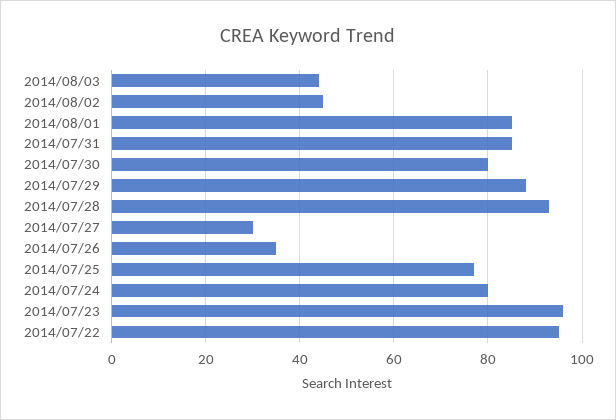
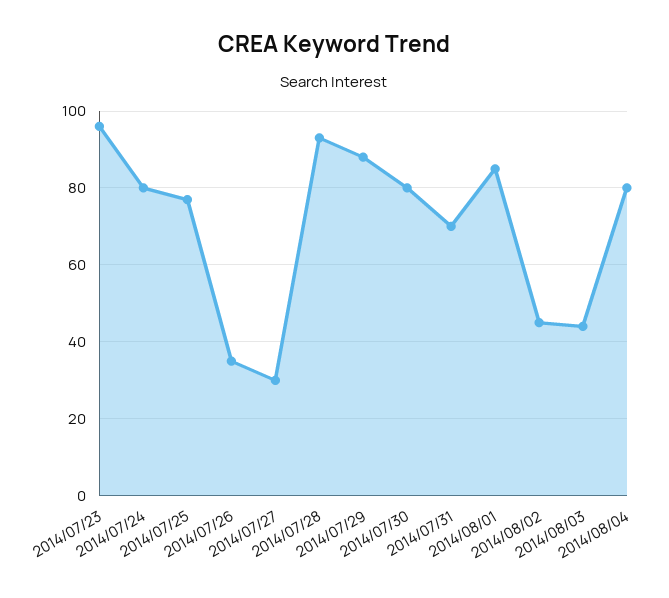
2014/07/31: 85 -> 70
2014/07/22: 95 -> none
2014/08/04: none -> 80

